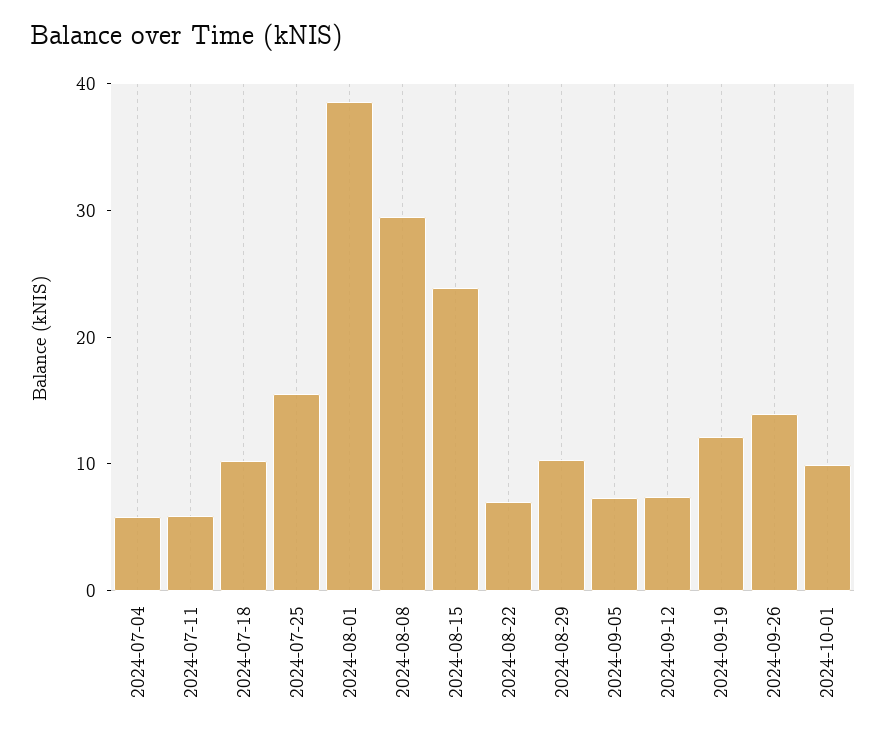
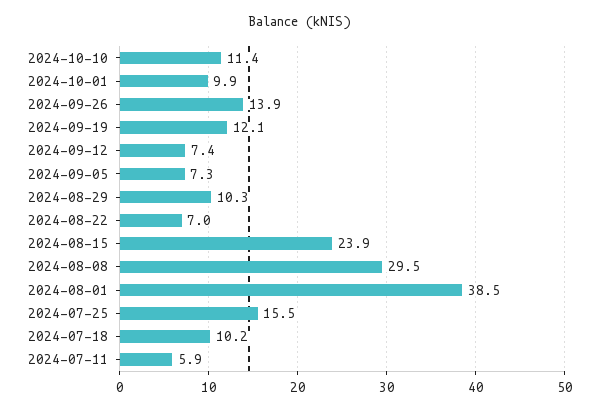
2024-07-04: 6 -> none
2024-10-10: none -> 11.4

